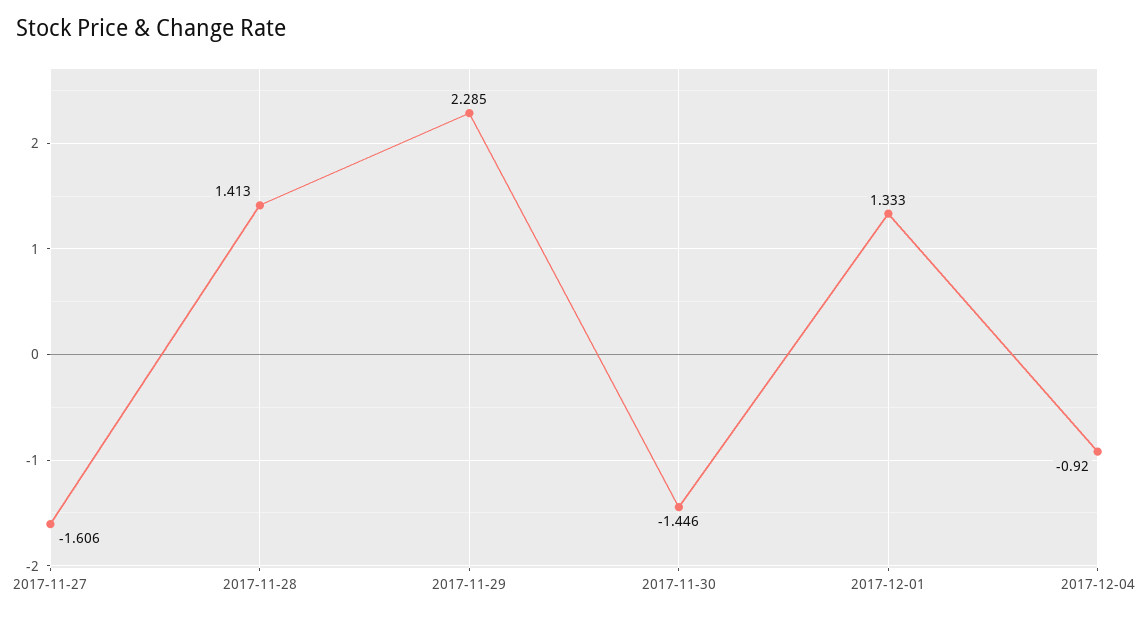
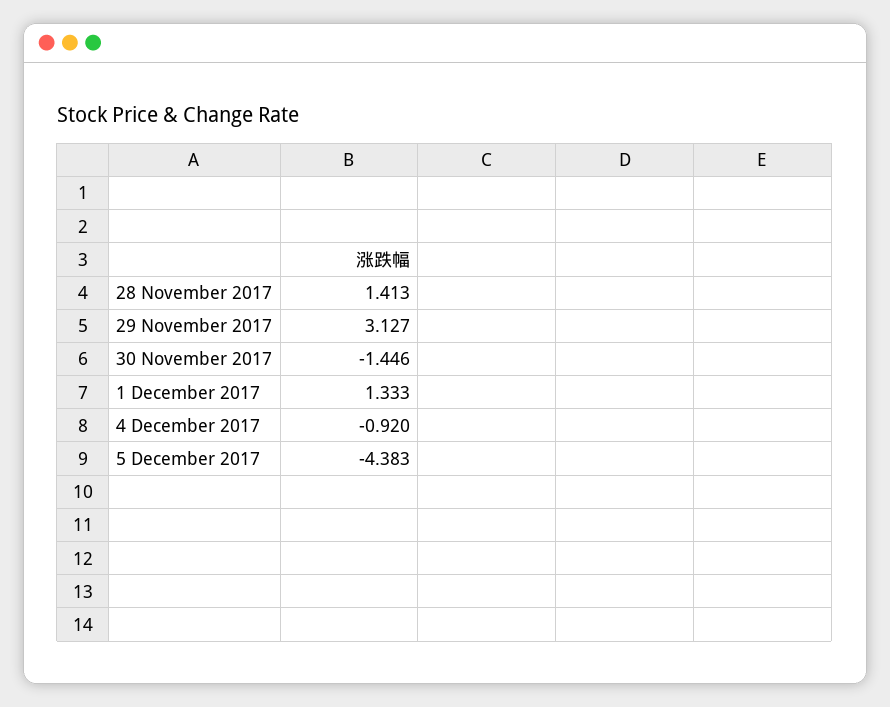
2017-11-27: -1.606 -> none
2017-11-29: 2.285 -> 3.127
5 December 2017: none -> -4.383

